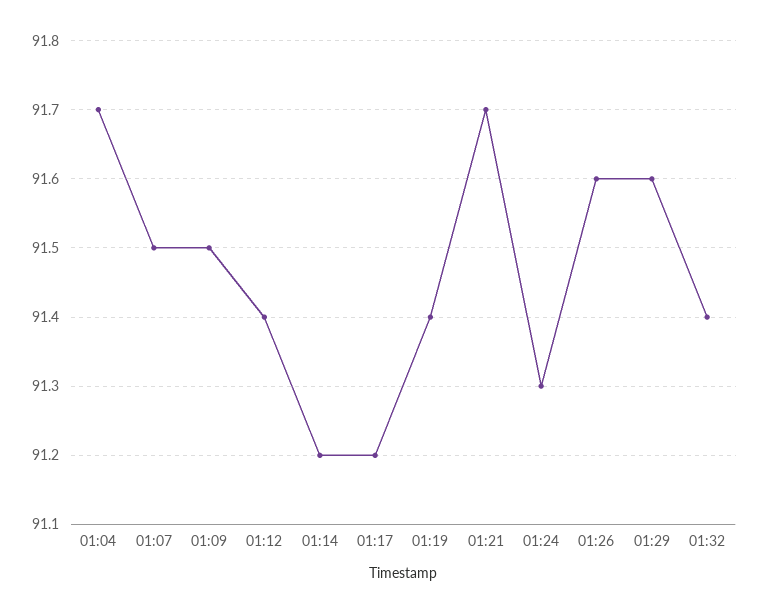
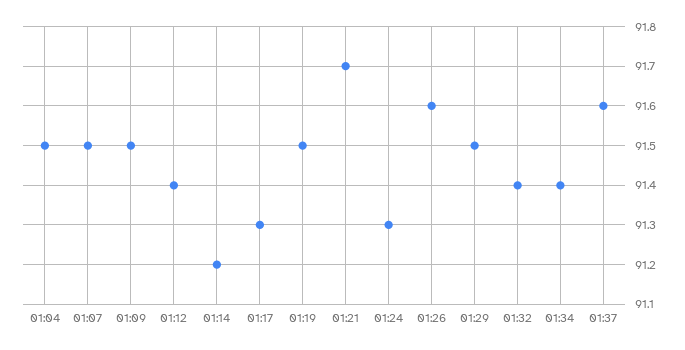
01:04: 91.7 -> 91.5
01:17: 91.2 -> 91.3
01:19: 91.4 -> 91.5
01:29: 91.6 -> 91.5
01:34: none -> 91.4
01:37: none -> 91.6

